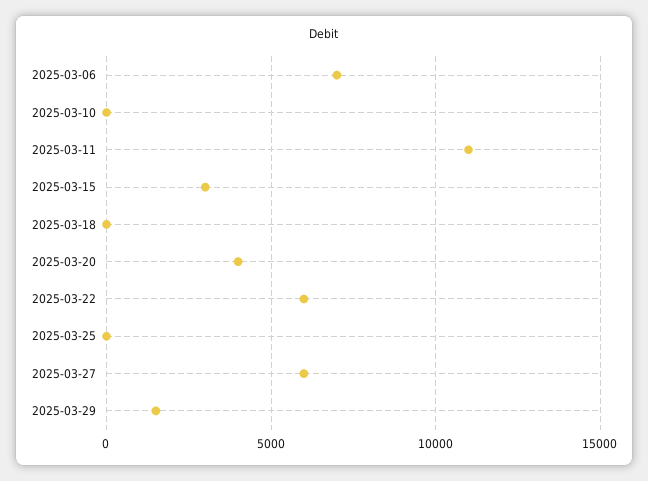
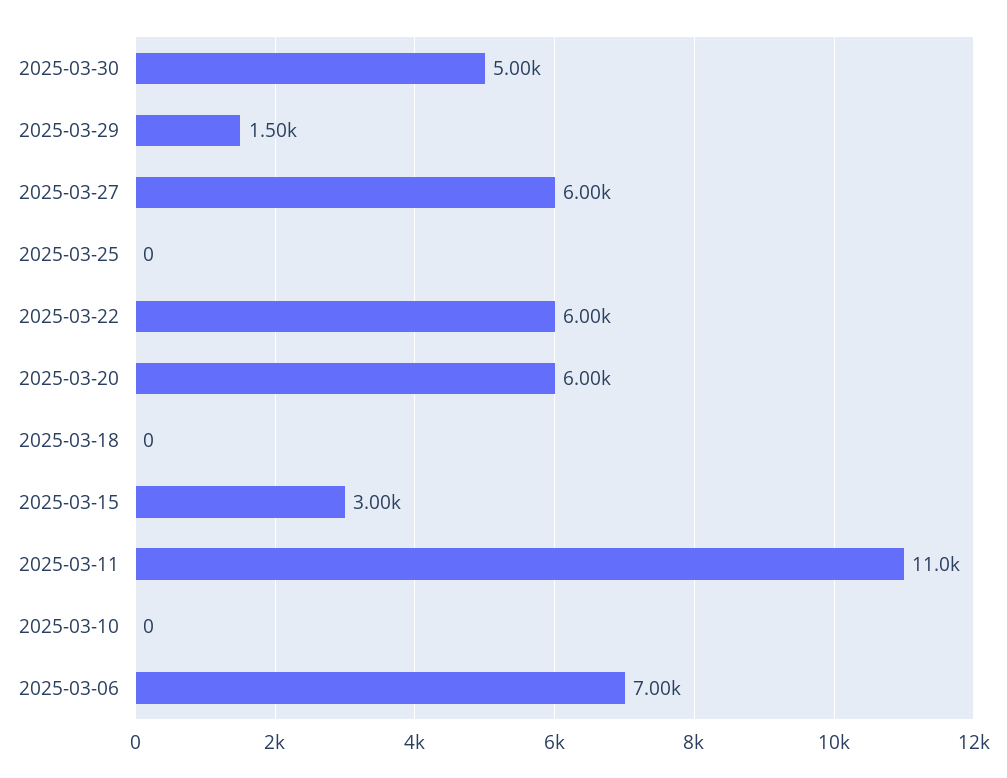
2025-03-20: 4000 -> 6000
2025-03-30: none -> 5000

